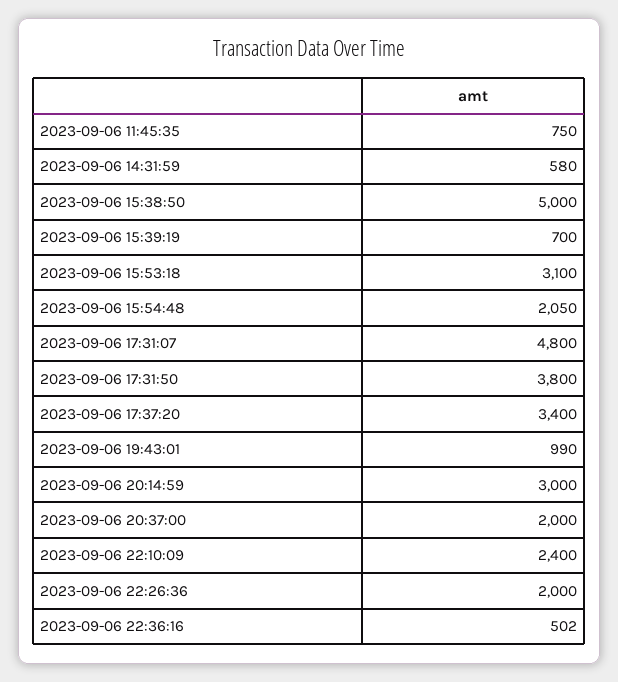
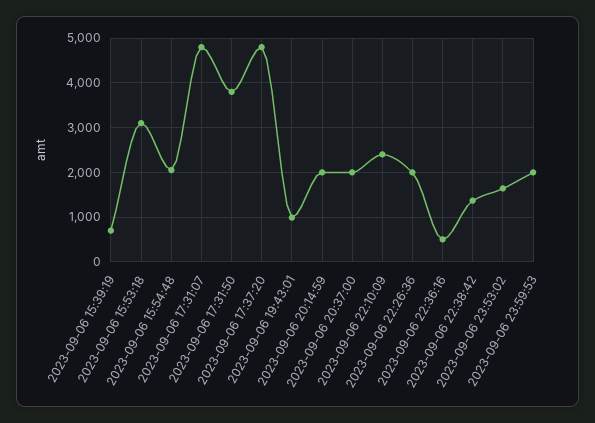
2023-09-06 11:45:35: 750 -> none
2023-09-06 14:31:59: 580 -> none
2023-09-06 15:38:50: 5000 -> none
2023-09-06 17:37:20: 3400 -> 4800
2023-09-06 20:14:59: 3000 -> 2000
2023-09-06 22:38:42: none -> 1400
2023-09-06 23:53:02: none -> 1600
2023-09-06 23:59:53: none -> 2000

